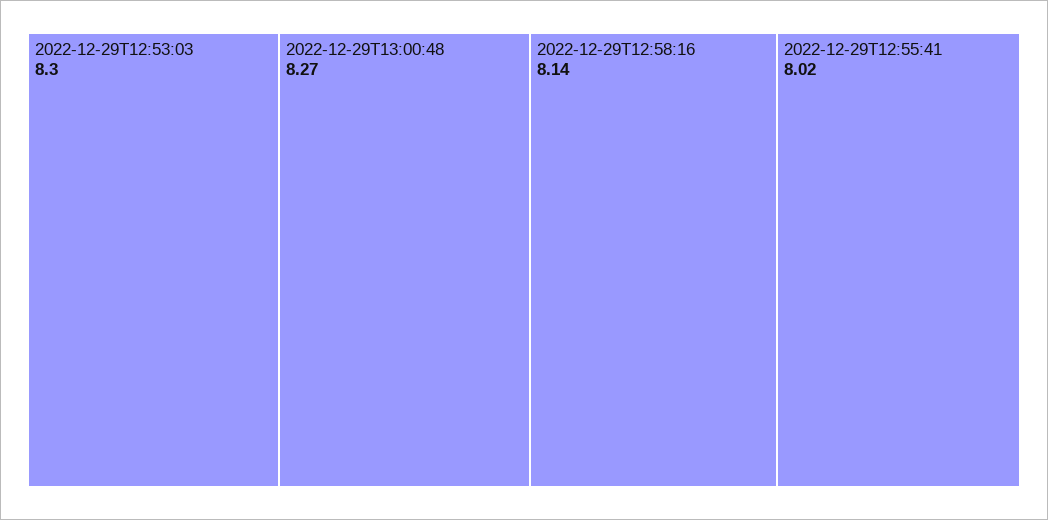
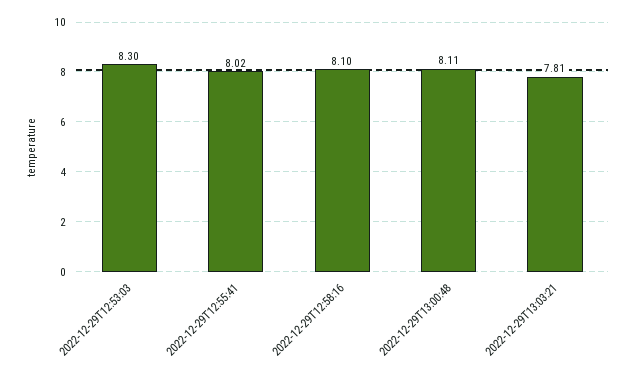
2022-12-29T13:00:48: 8.27 -> 8.11
2022-12-29T12:58:16: 8.14 -> 8.1
2022-12-29T13:03:21: none -> 7.81

